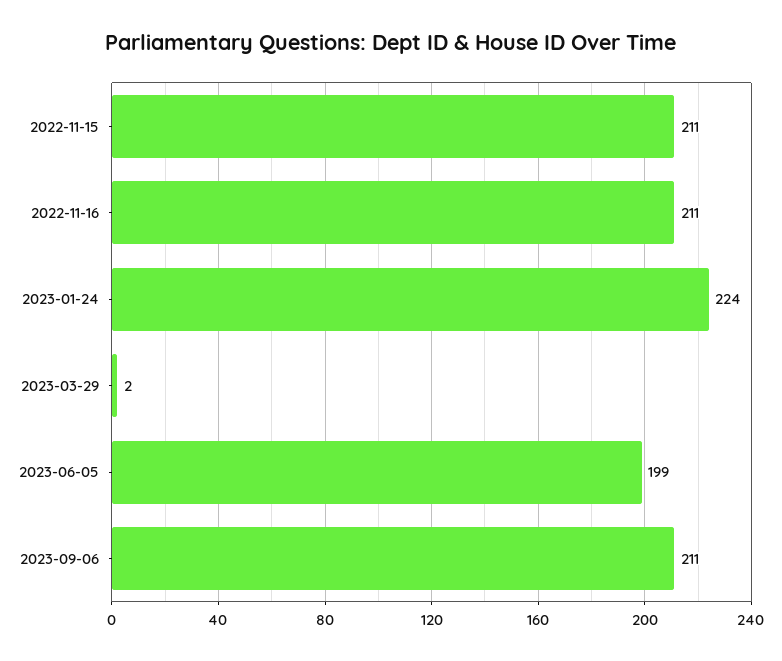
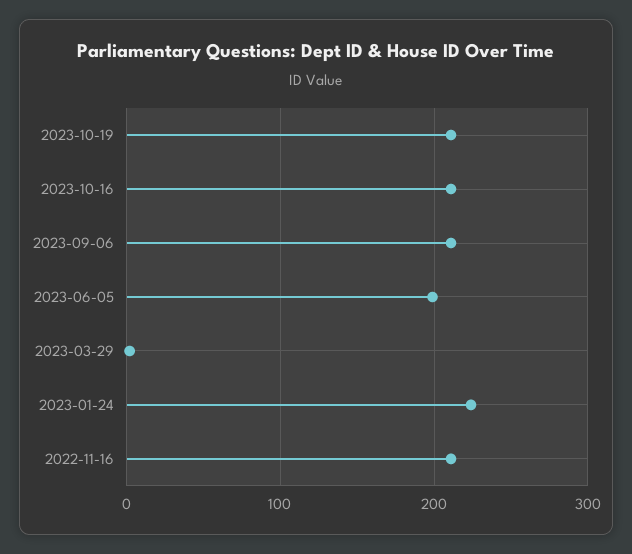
2022-11-15: 211 -> none
2023-10-19: none -> 210
2023-10-16: none -> 210

